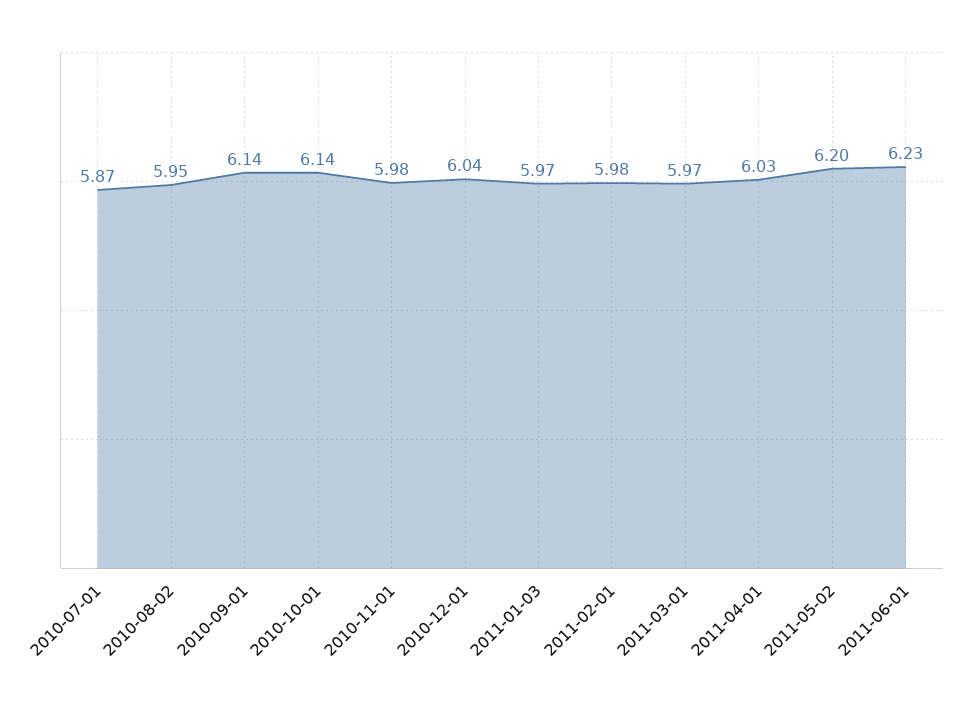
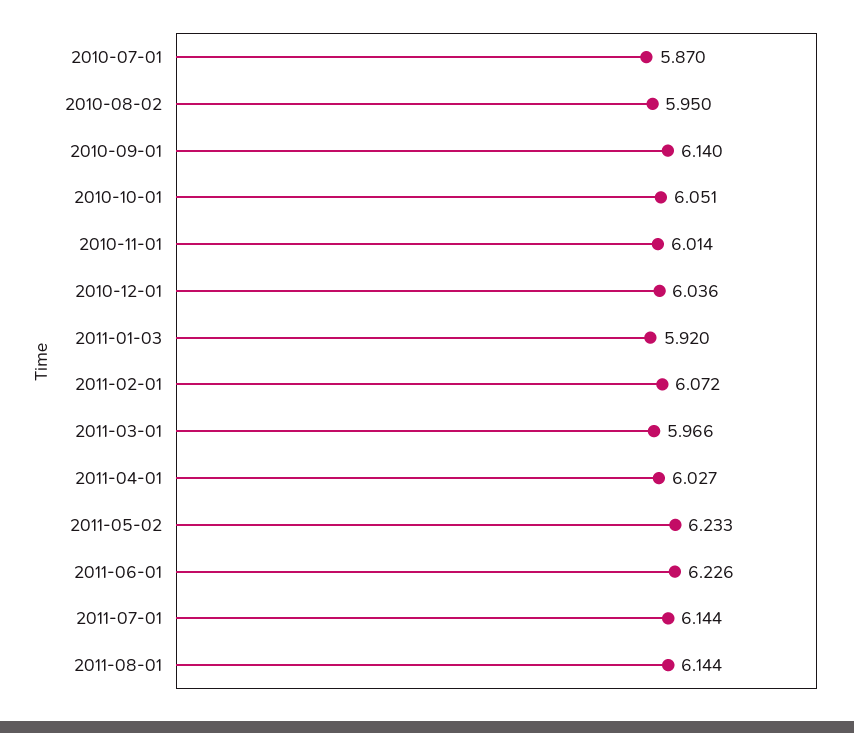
2010-10-01: 6.14 -> 6.051
2010-11-01: 5.98 -> 6.014
2011-01-03: 5.97 -> 5.92
2011-02-01: 5.98 -> 6.072
2011-05-02: 6.2 -> 6.233
2011-07-01: none -> 6.144
2011-08-01: none -> 6.144

